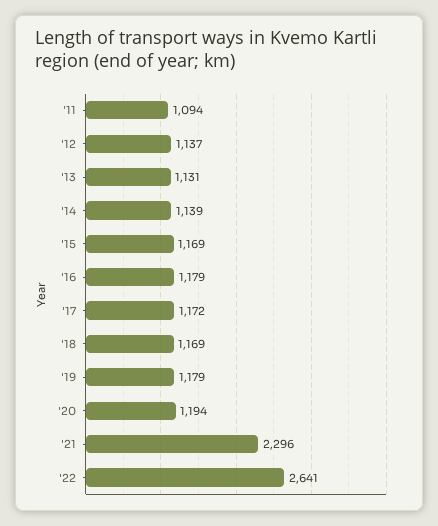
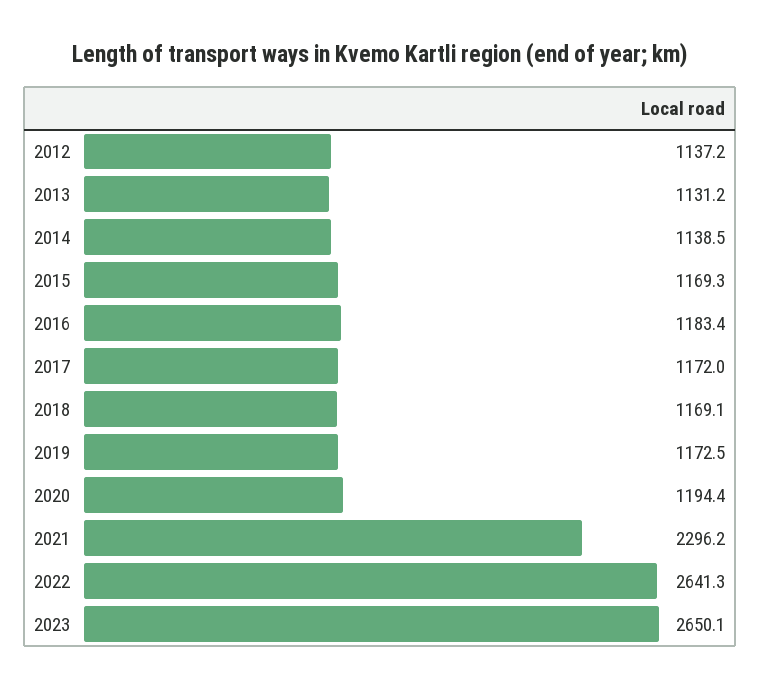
'11: 1094 -> none
'16: 1179 -> 1183.4
'19: 1179 -> 1172.5
2023: none -> 2650.1

